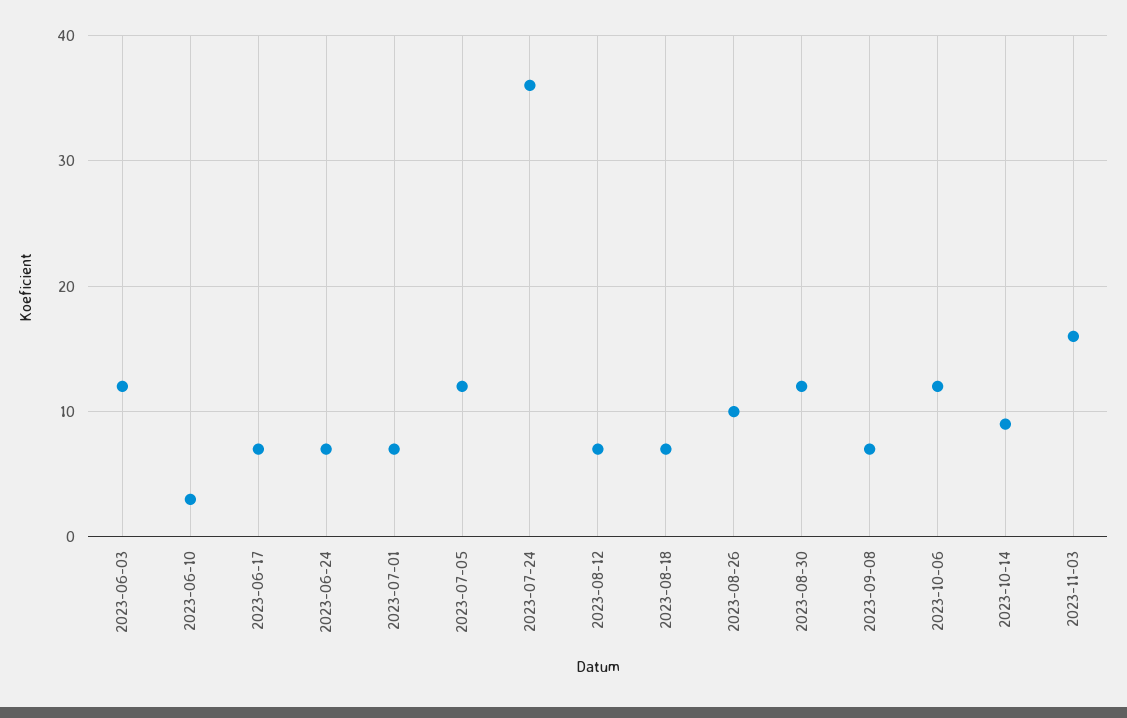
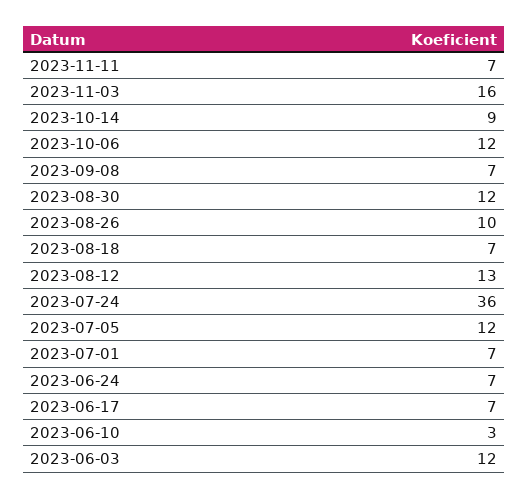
2023-08-12: 7 -> 13
2023-11-11: none -> 7

